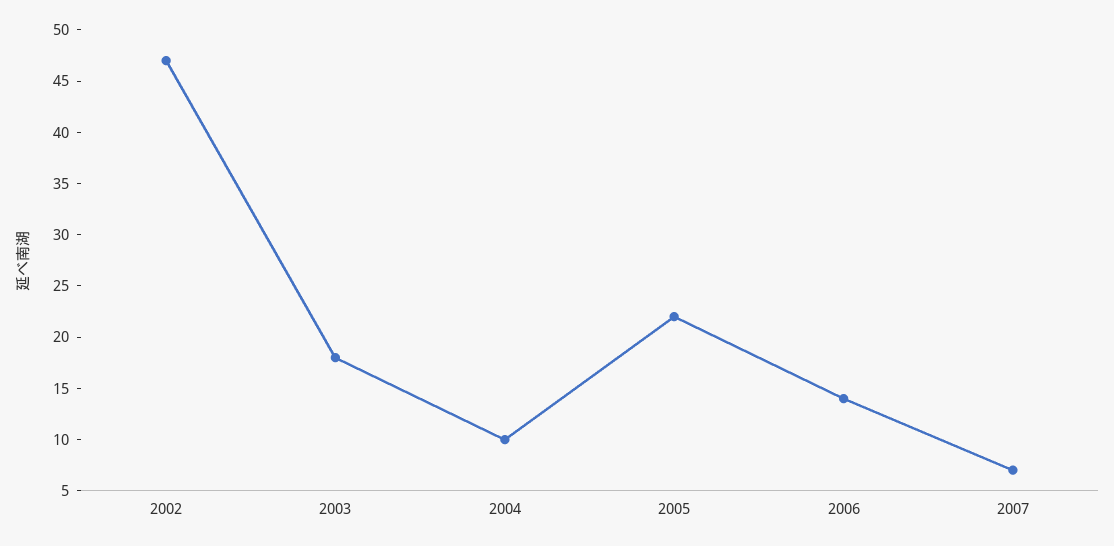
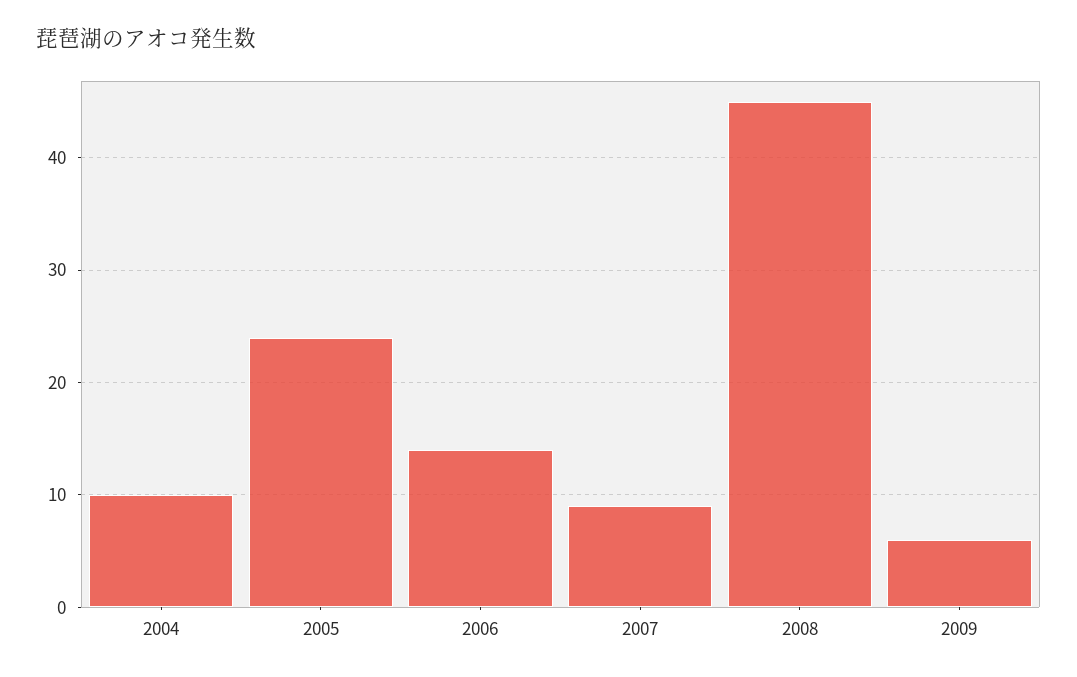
2002: 47 -> none
2003: 18 -> none
2005: 22 -> 24
2007: 7 -> 9
2008: none -> 45
2009: none -> 6

